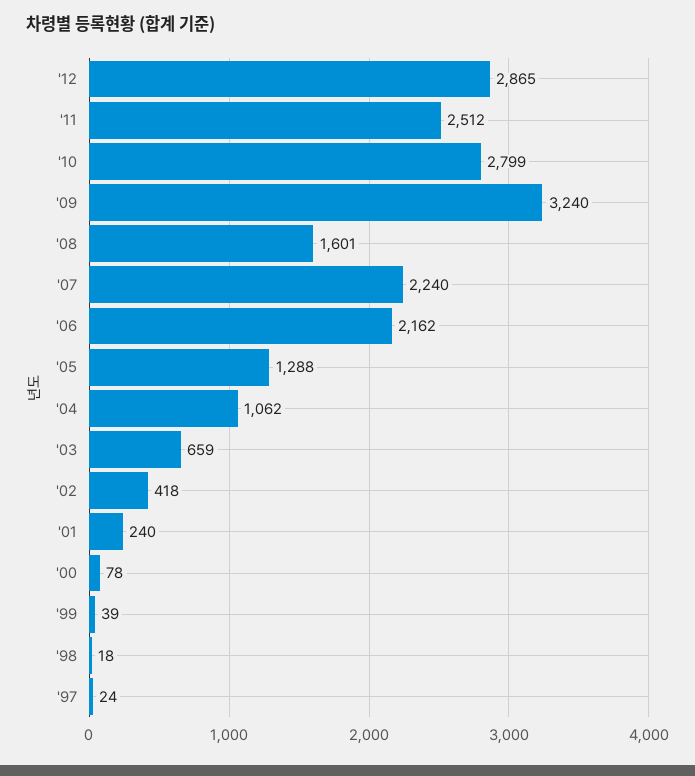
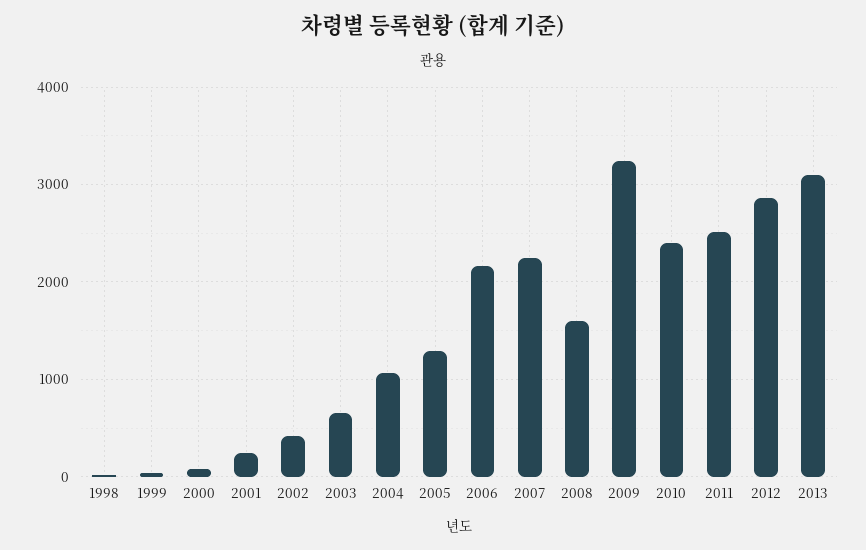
'10: 2799 -> 2400
'97: 24 -> none
2013: none -> 3100

